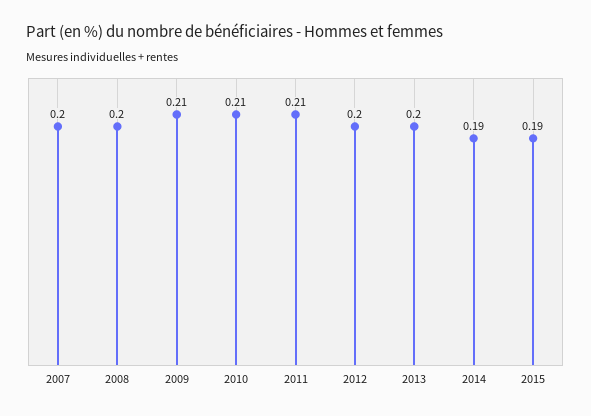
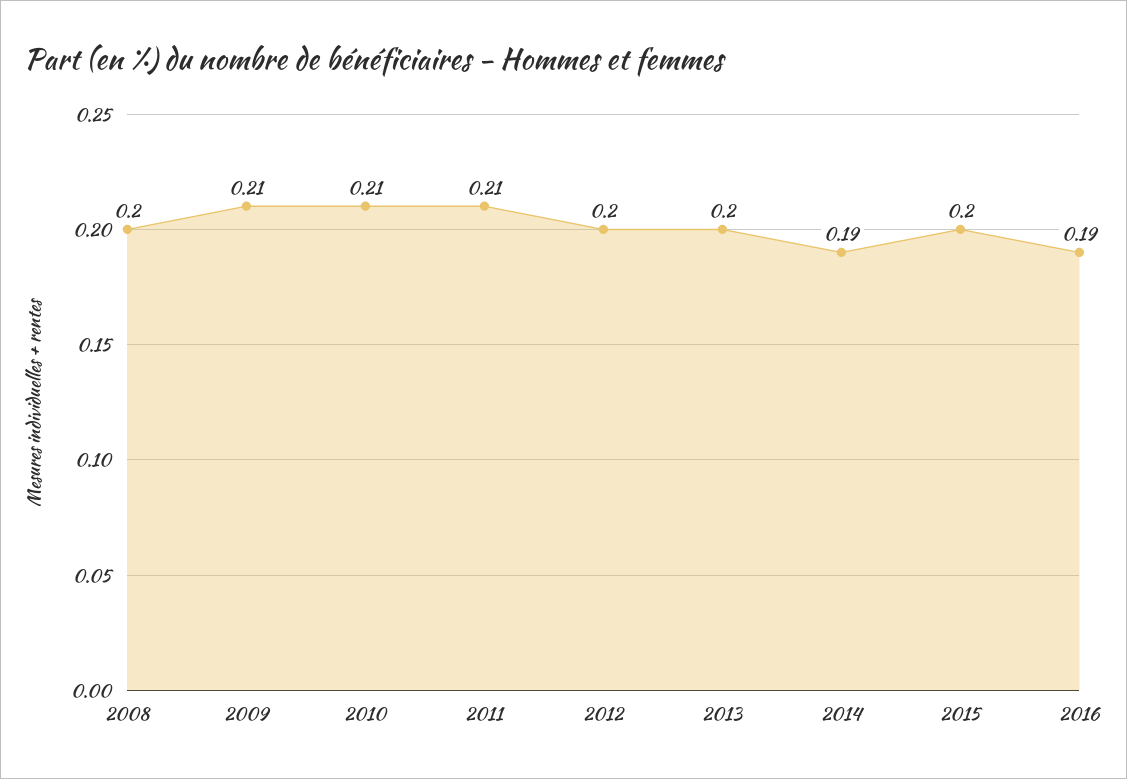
2007: 0.2 -> none
2015: 0.19 -> 0.2
2016: none -> 0.19

